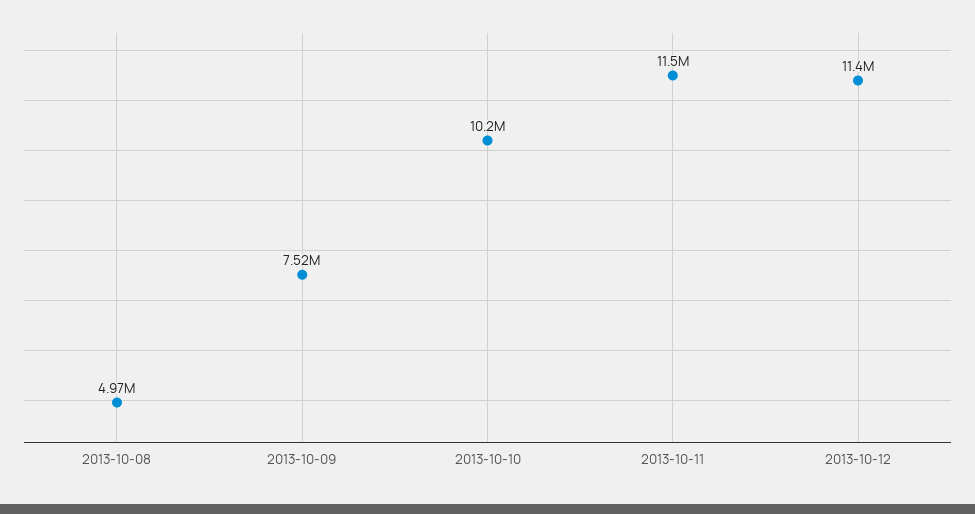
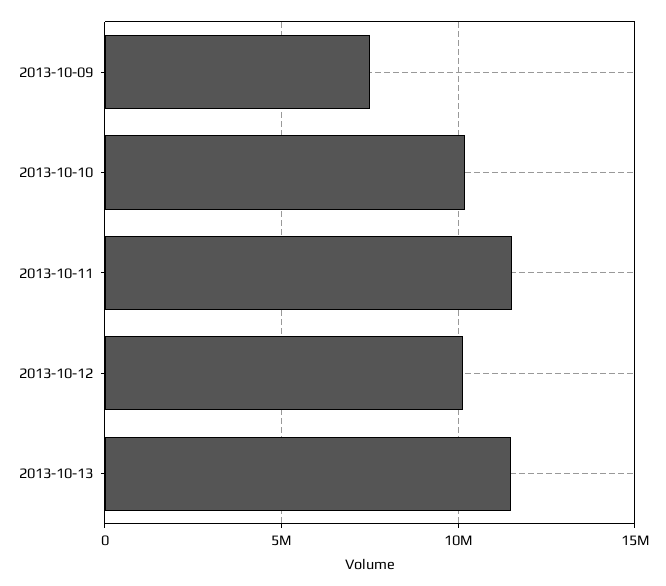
2013-10-08: 4970000 -> none
2013-10-12: 11400000 -> 10000000
2013-10-13: none -> 11500000

